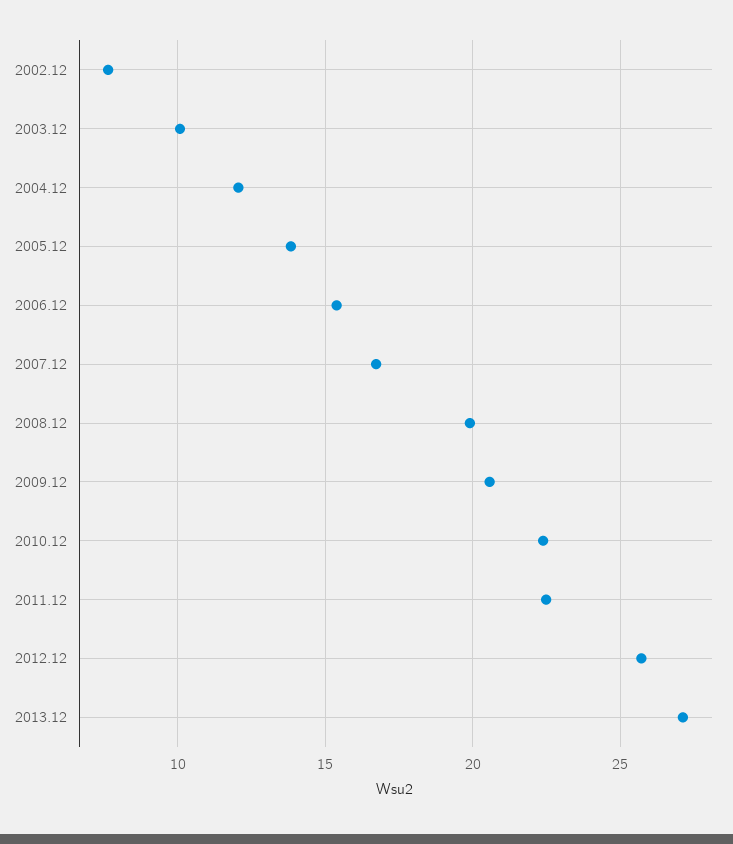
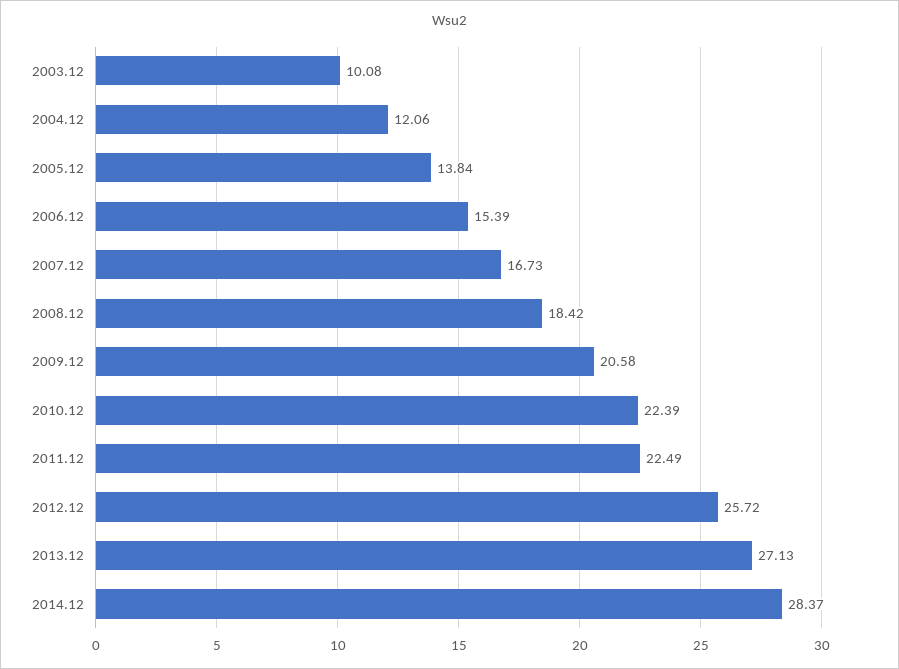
2002.12: 7.5 -> none
2008.12: 20 -> 18.42
2014.12: none -> 28.37

